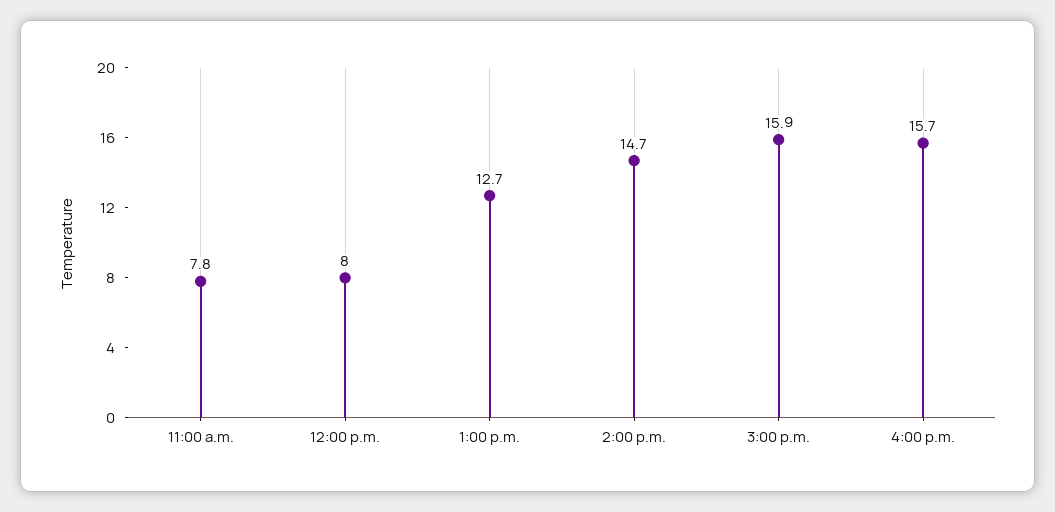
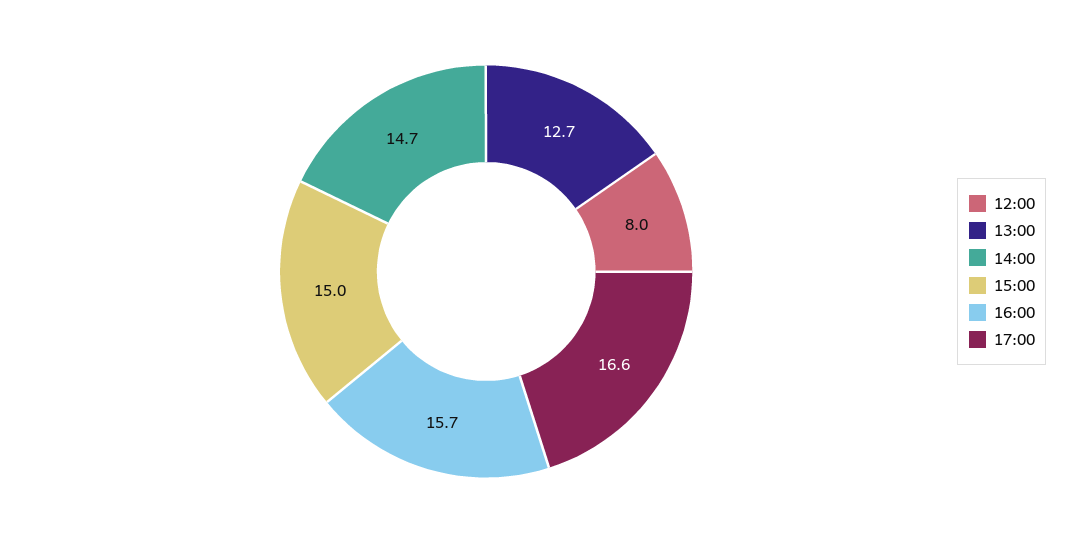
11:00 a.m.: 7.8 -> none
3:00 p.m.: 15.9 -> 15
17:00: none -> 16.6

